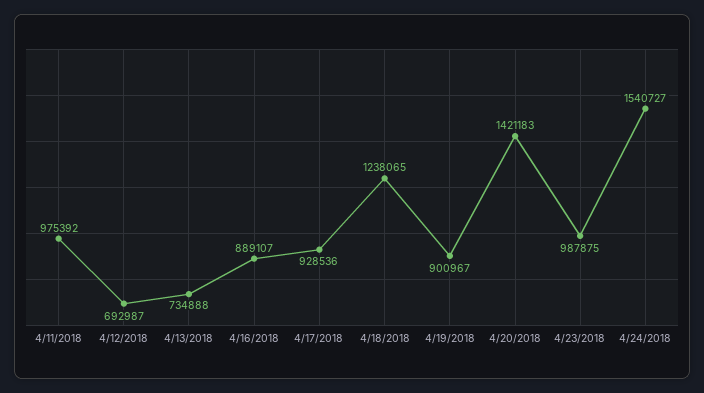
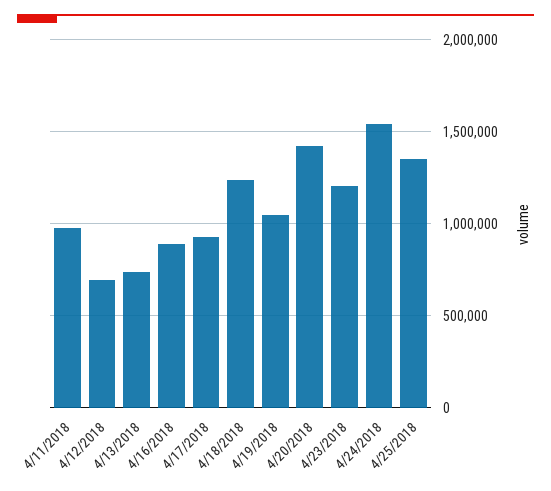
4/19/2018: 900967 -> 1050000
4/23/2018: 987875 -> 1200000
4/25/2018: none -> 1350000

